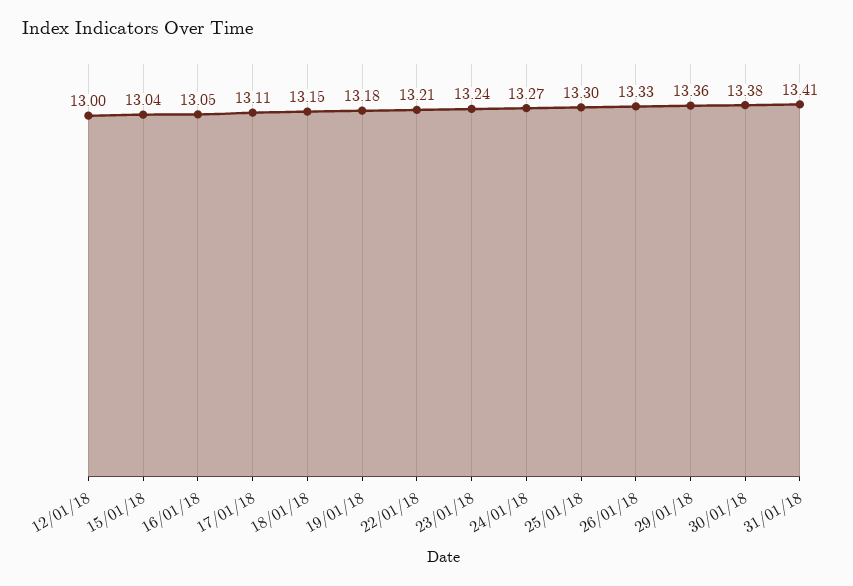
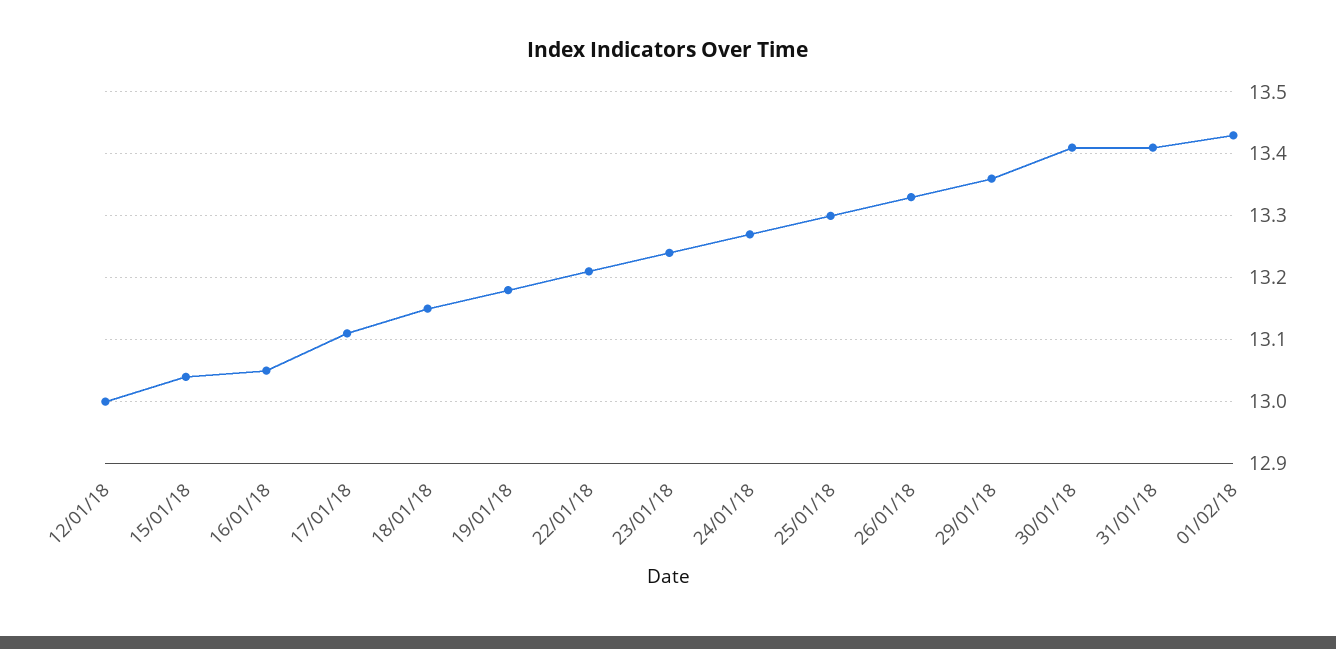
30/01/18: 13.38 -> 13.41
01/02/18: none -> 13.43

